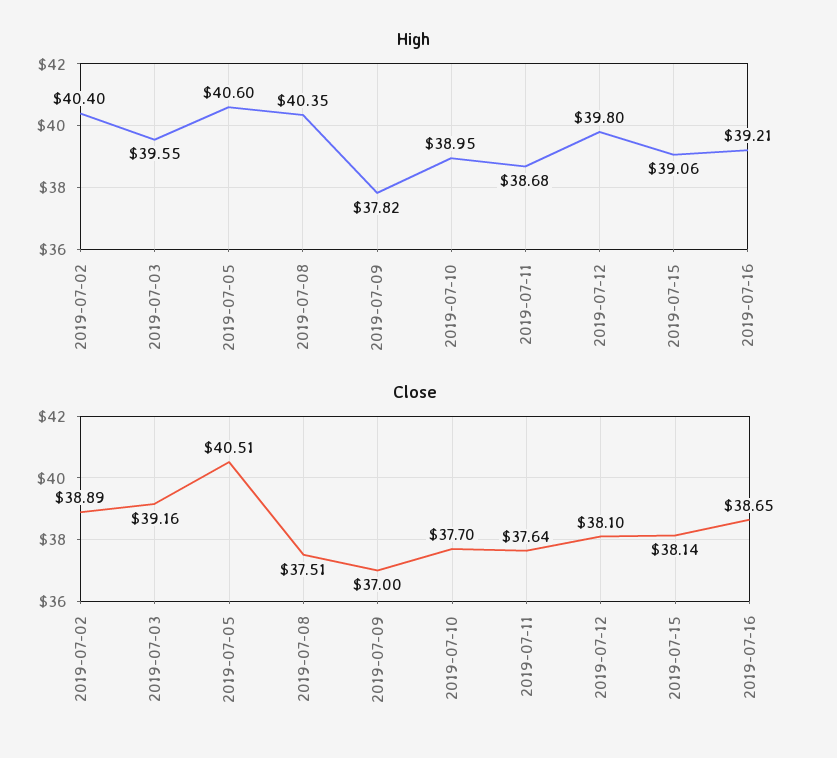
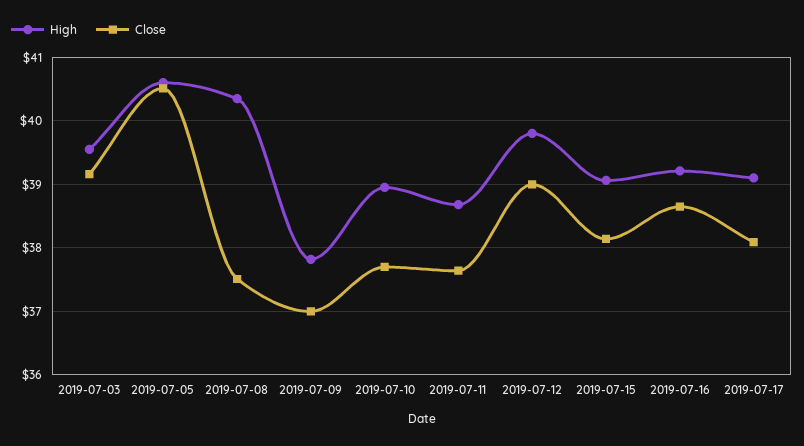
High, 2019-07-02: 40.4 -> none
Close, 2019-07-02: 38.89 -> none
Close, 2019-07-12: 38.1 -> 39
High, 2019-07-17: none -> 39.1
Close, 2019-07-17: none -> 38.1

